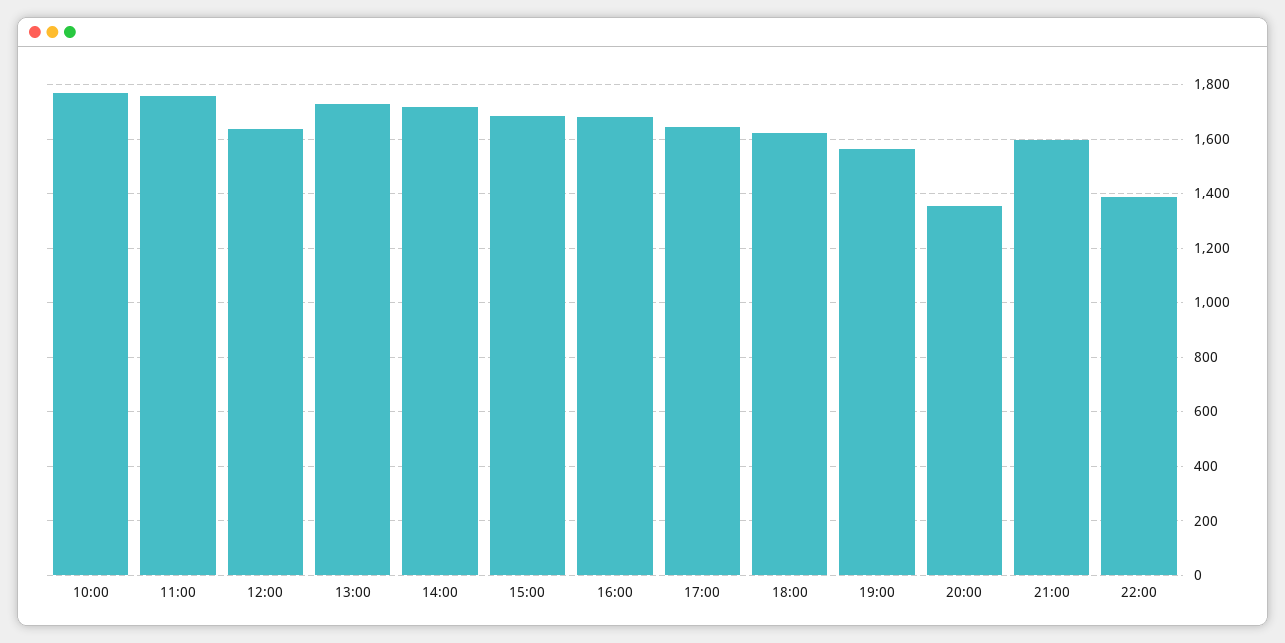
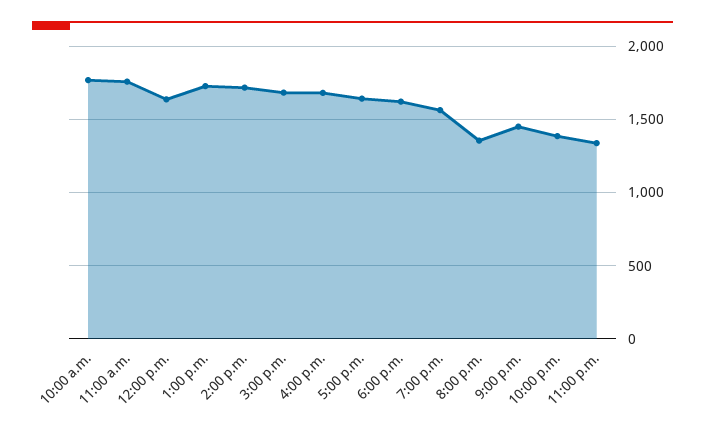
21:00: 1600 -> 1450
11:00 p.m.: none -> 1350

